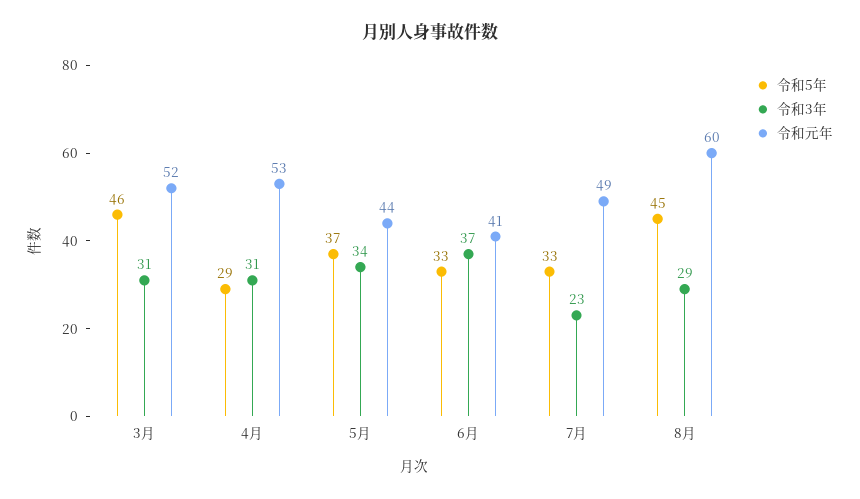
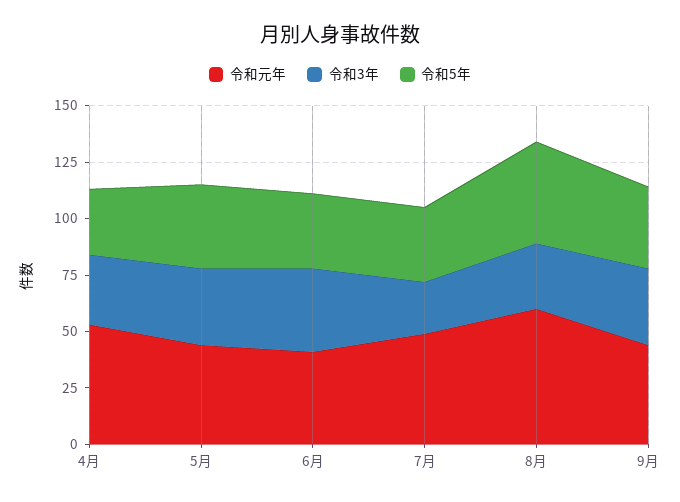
令和5年, 3月: 46 -> none
令和3年, 3月: 31 -> none
令和元年, 3月: 52 -> none
令和元年, 9月: none -> 45
令和3年, 9月: none -> 35
令和5年, 9月: none -> 35

